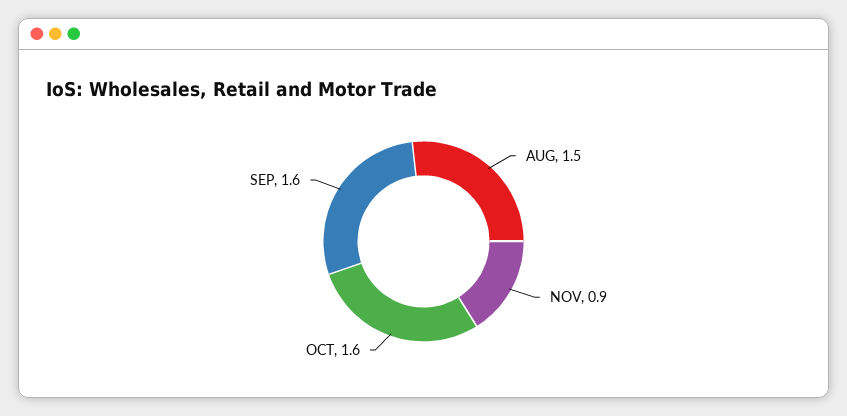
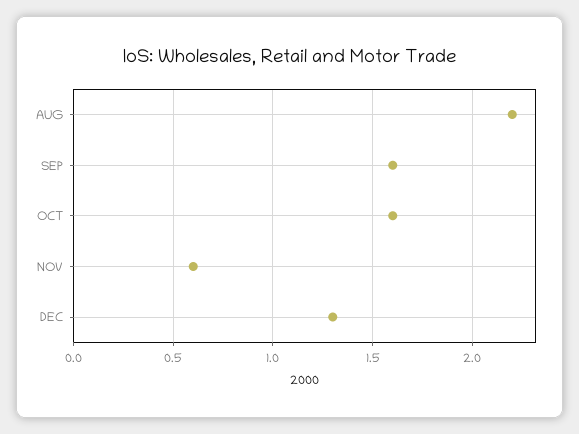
AUG: 1.5 -> 2.2
NOV: 0.9 -> 0.6
DEC: none -> 1.3

